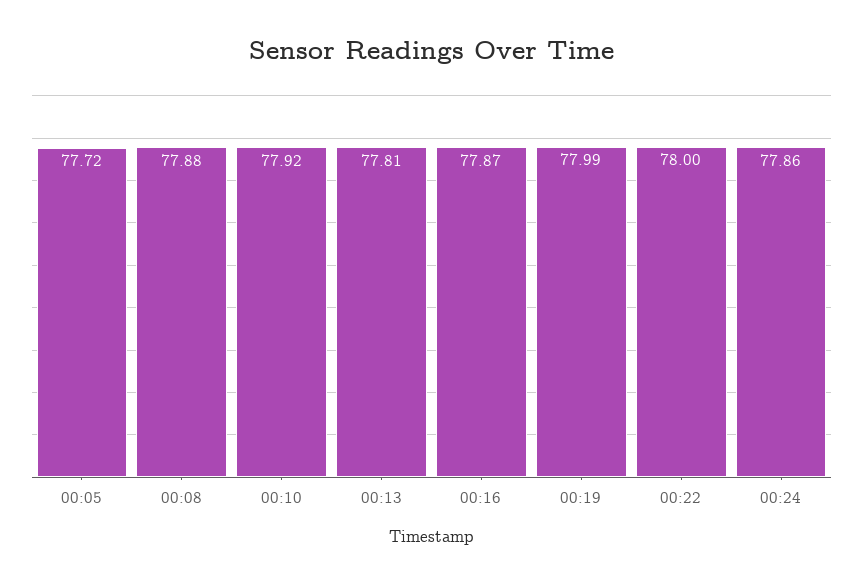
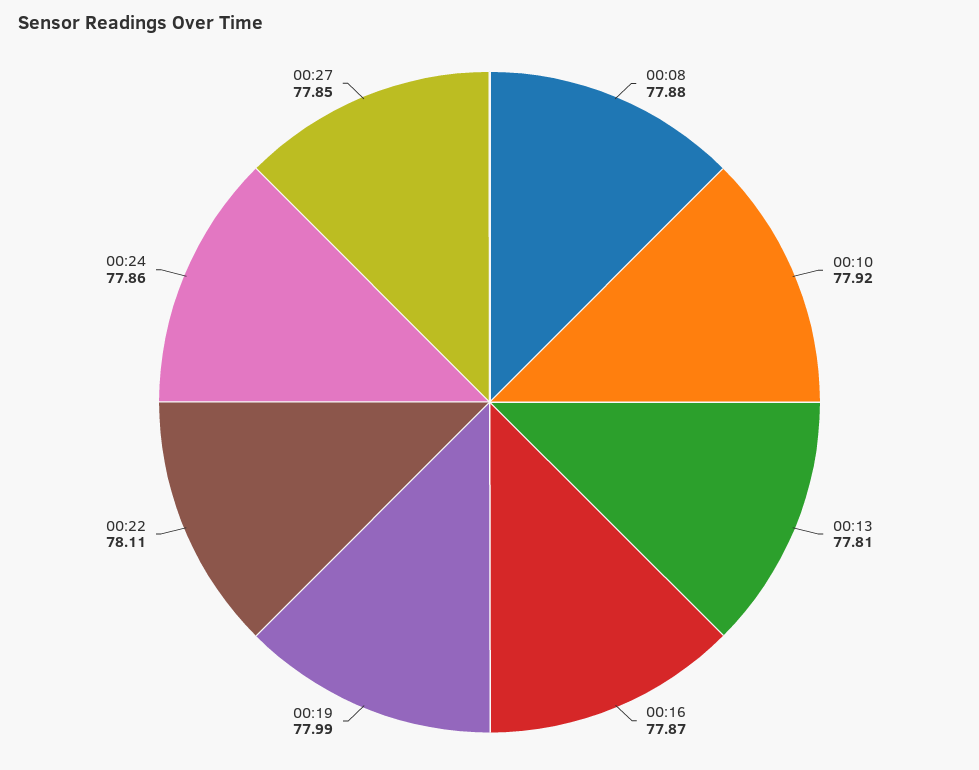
00:05: 77.72 -> none
00:22: 78 -> 78.11
00:27: none -> 77.85

